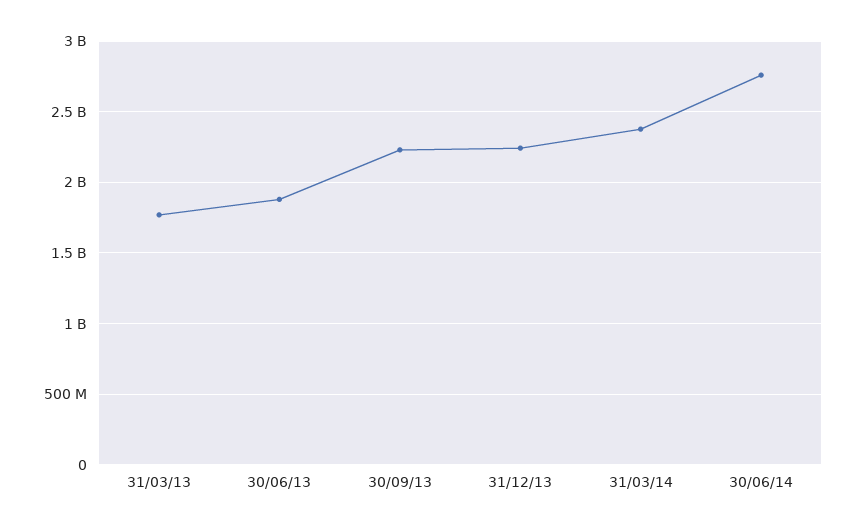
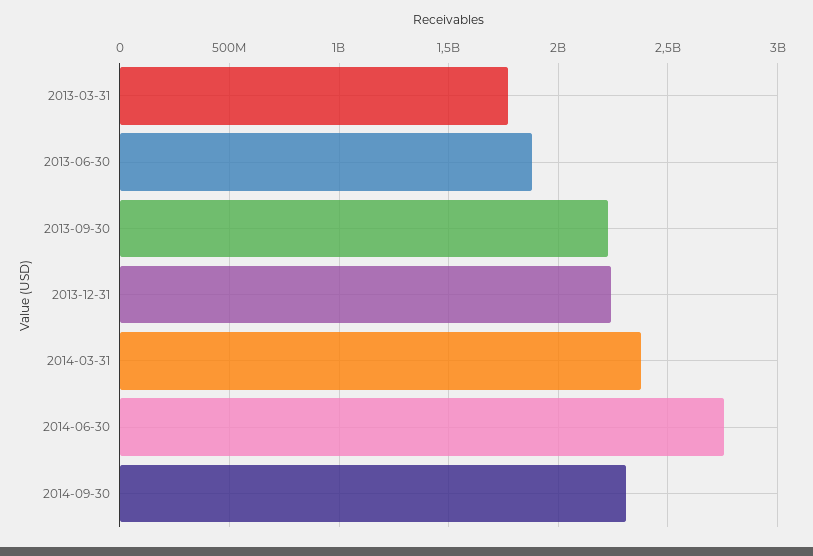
2014-09-30: none -> 2300000000

